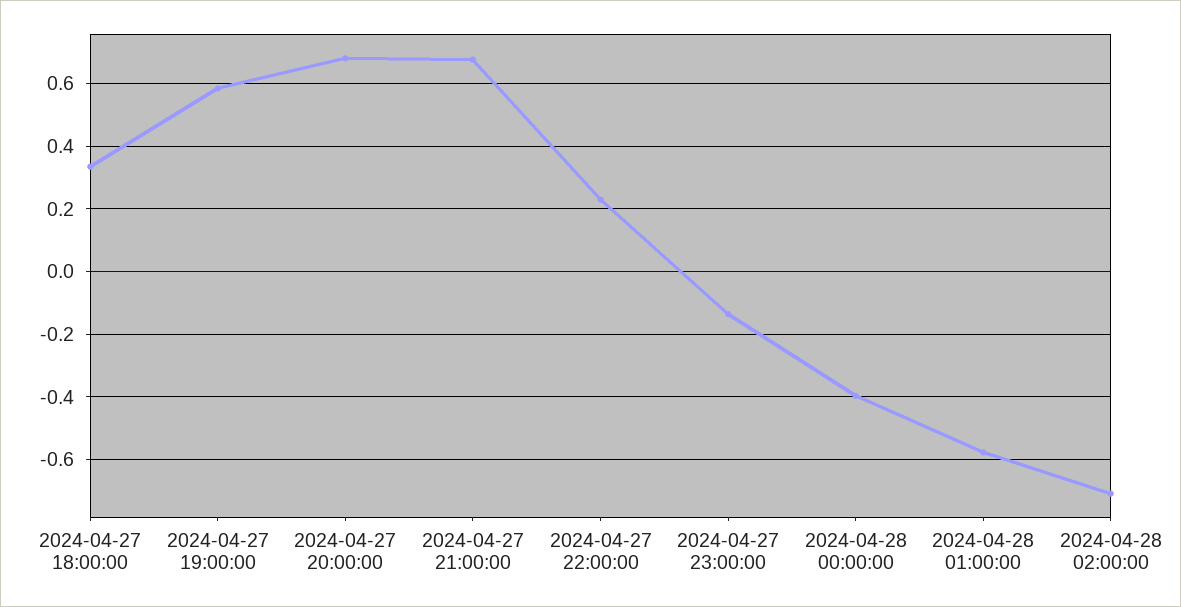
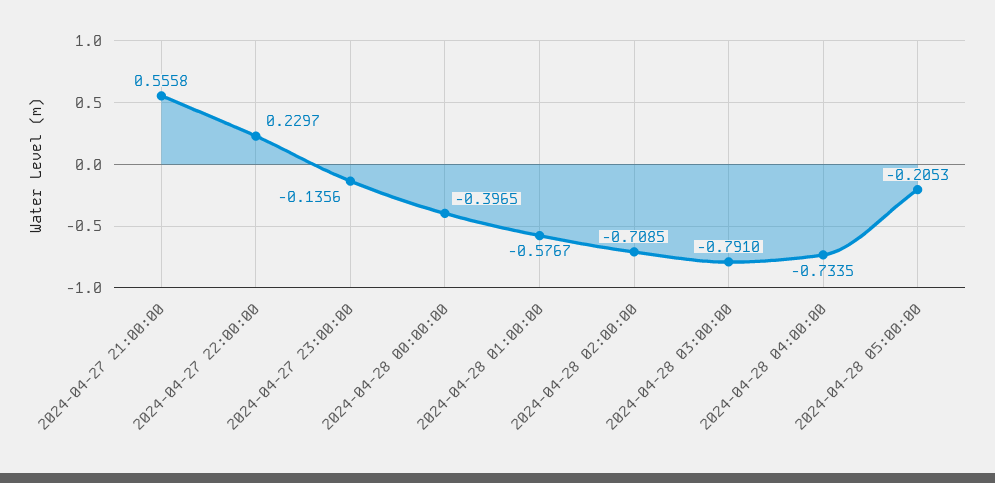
2024-04-27 18:00:00: 0.34 -> none
2024-04-27 19:00:00: 0.58 -> none
2024-04-27 20:00:00: 0.68 -> none
2024-04-27 21:00:00: 0.68 -> 0.5558
2024-04-28 03:00:00: none -> -0.791
2024-04-28 04:00:00: none -> -0.7335
2024-04-28 05:00:00: none -> -0.2053

